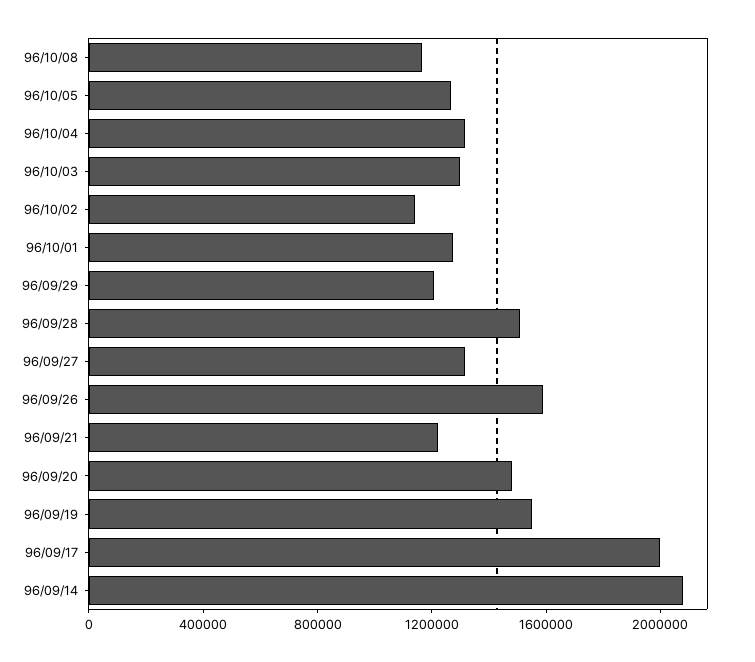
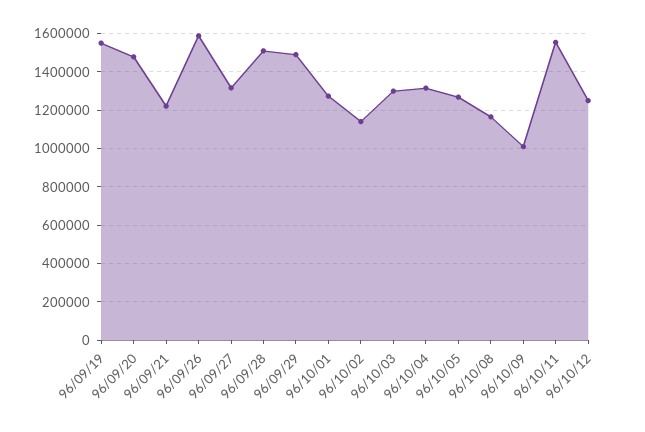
96/09/29: 1200000 -> 1500000
96/09/17: 2000000 -> none
96/09/14: 2100000 -> none
96/10/09: none -> 1000000
96/10/11: none -> 1550000
96/10/12: none -> 1250000

